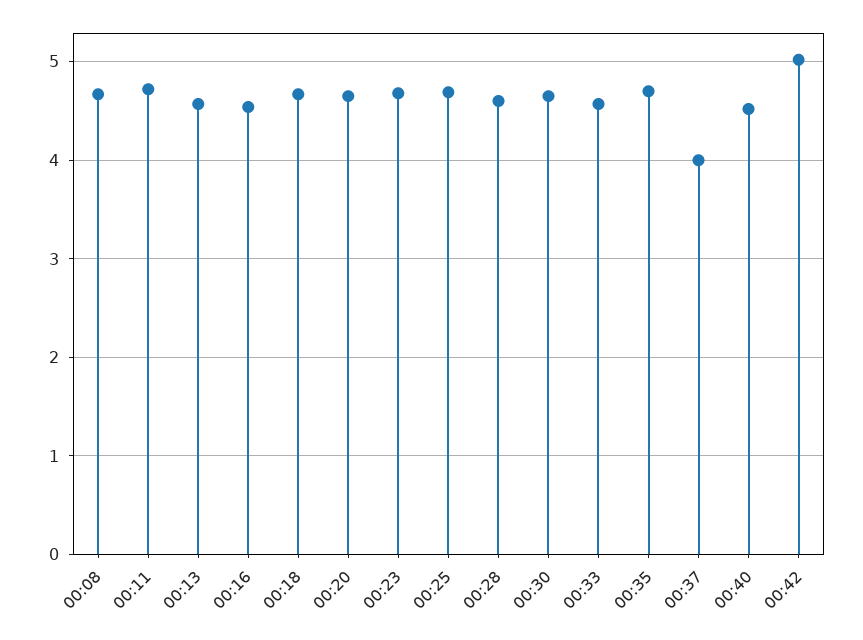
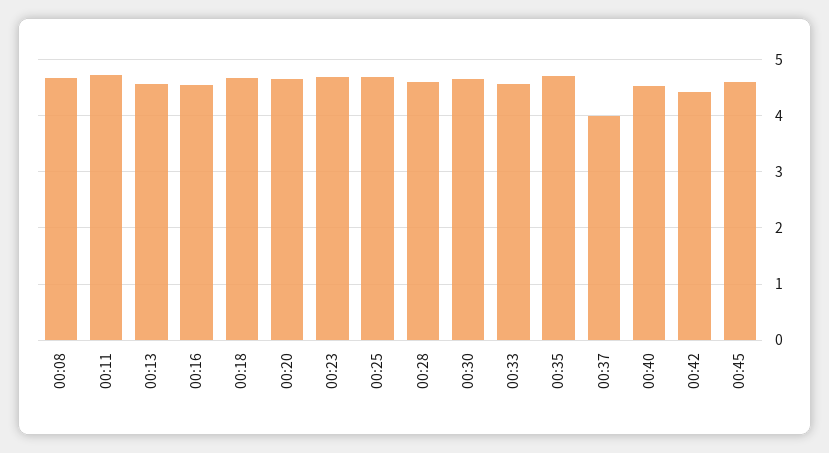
00:42: 5 -> 4.4
00:45: none -> 4.6

